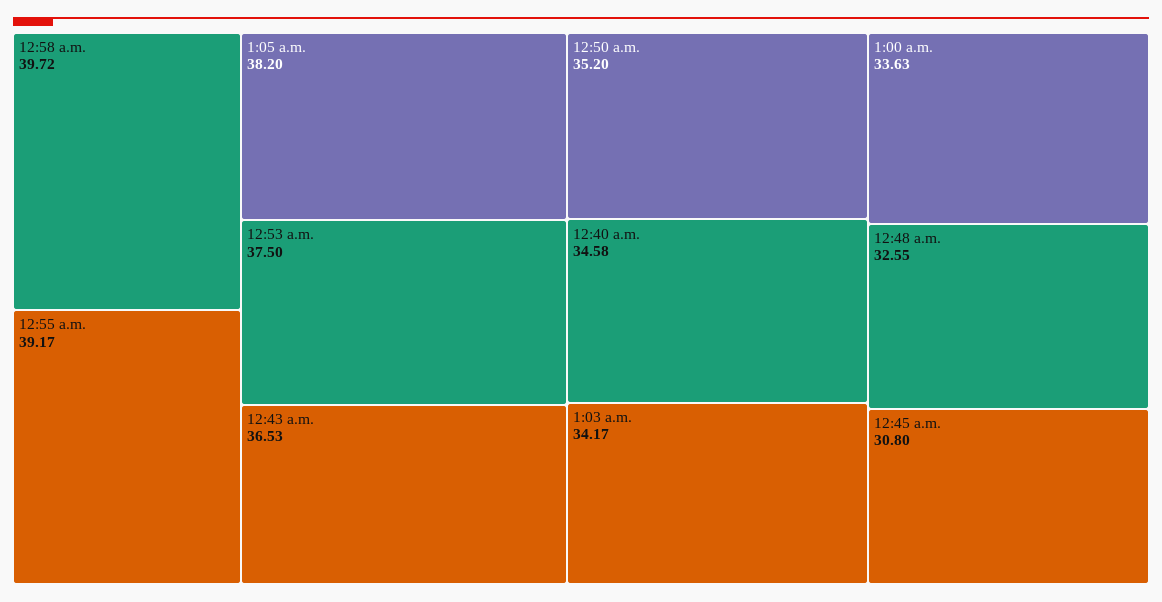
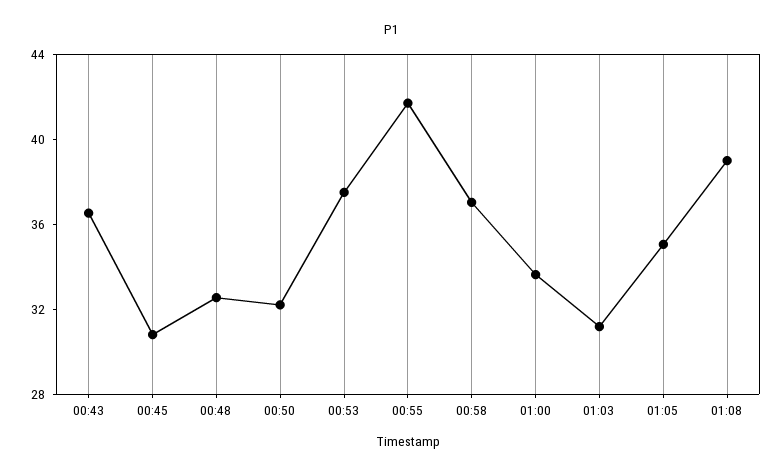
12:58 a.m.: 39.72 -> 37
12:55 a.m.: 39.17 -> 42
1:05 a.m.: 38.2 -> 35
12:50 a.m.: 35.2 -> 32
12:40 a.m.: 34.58 -> none
1:03 a.m.: 34.17 -> 31
01:08: none -> 39

